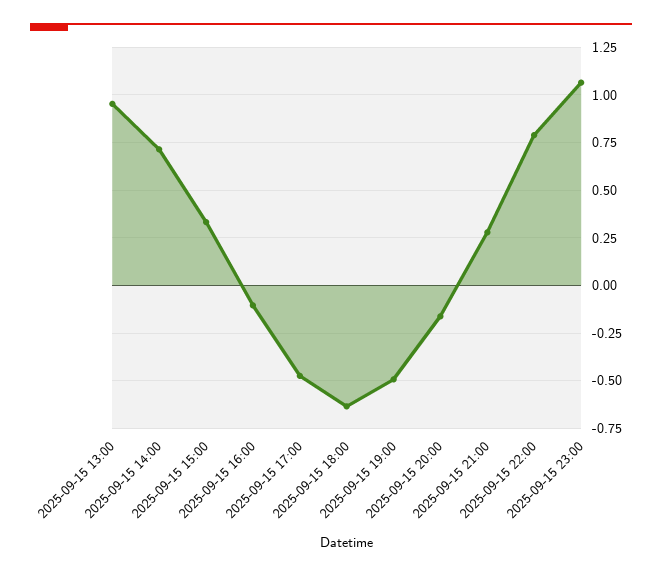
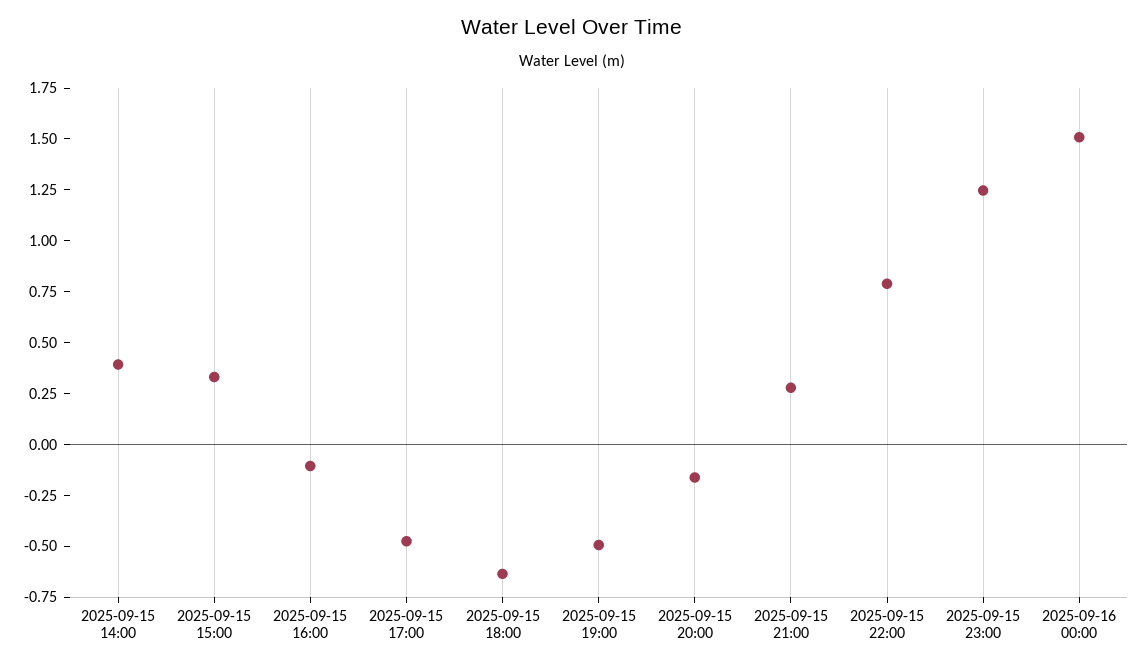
2025-09-15 13:00: 0.95 -> none
2025-09-15 14:00: 0.7 -> 0.4
2025-09-15 23:00: 1.05 -> 1.25
2025-09-16 00:00: none -> 1.5

